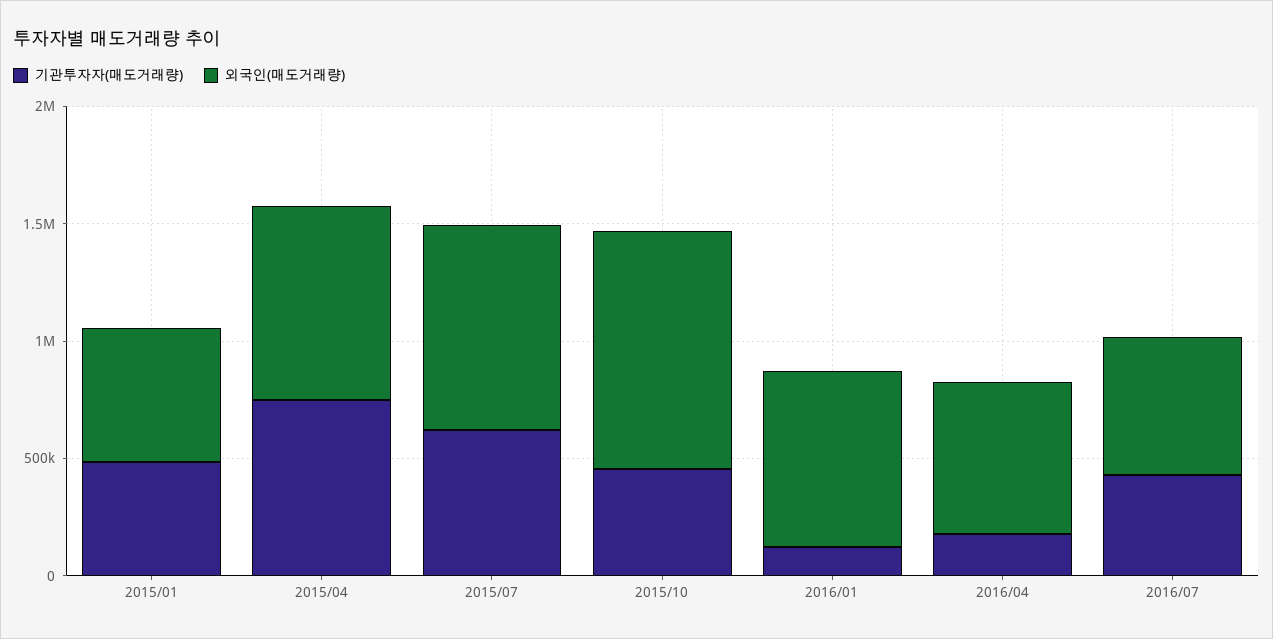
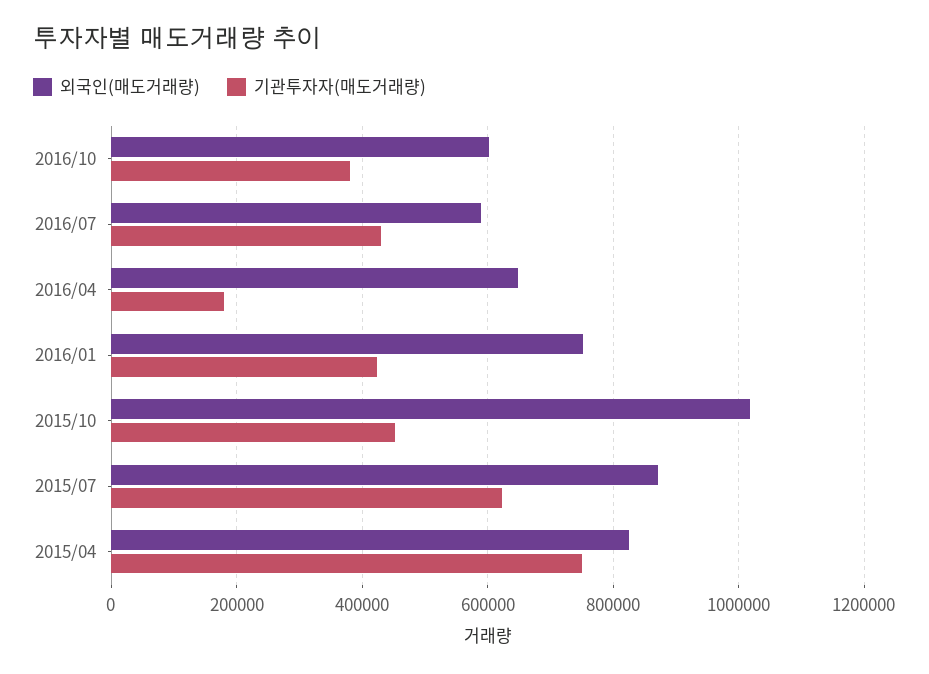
기관투자자(매도거래량), 2015/01: 500000 -> none
외국인(매도거래량), 2015/01: 600000 -> none
기관투자자(매도거래량), 2016/01: 100000 -> 420000
외국인(매도거래량), 2016/10: none -> 600000
기관투자자(매도거래량), 2016/10: none -> 380000

